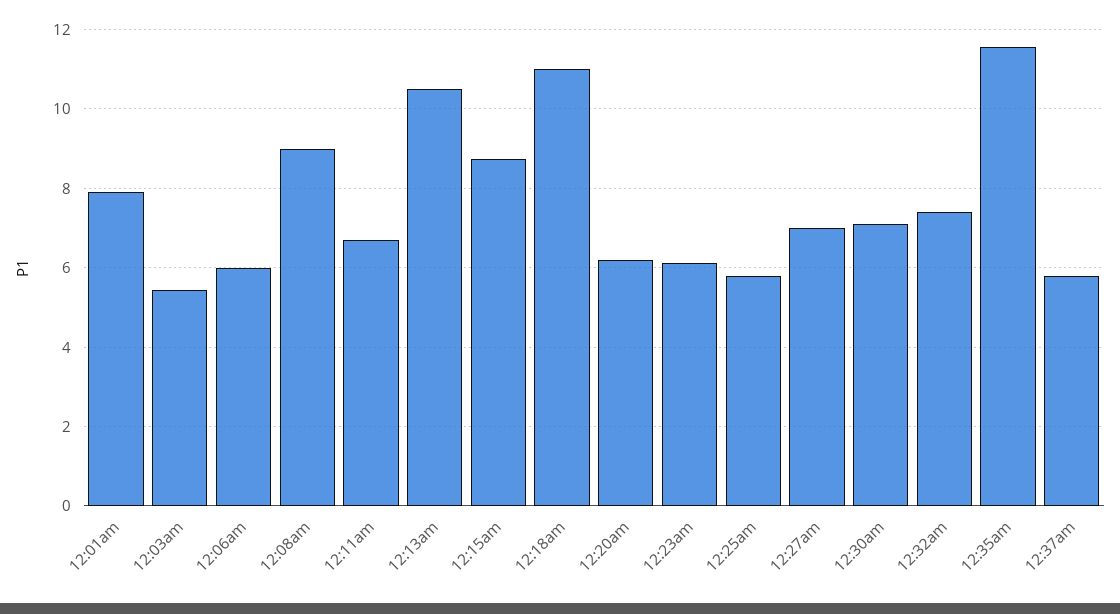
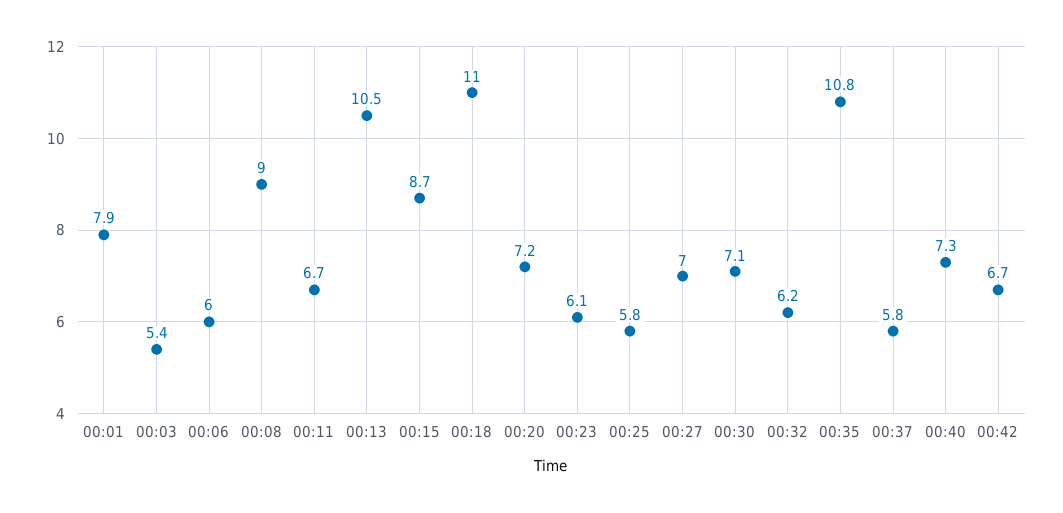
12:20am: 6.2 -> 7.2
12:32am: 7.4 -> 6.2
12:35am: 11.6 -> 10.8
00:40: none -> 7.3
00:42: none -> 6.7

